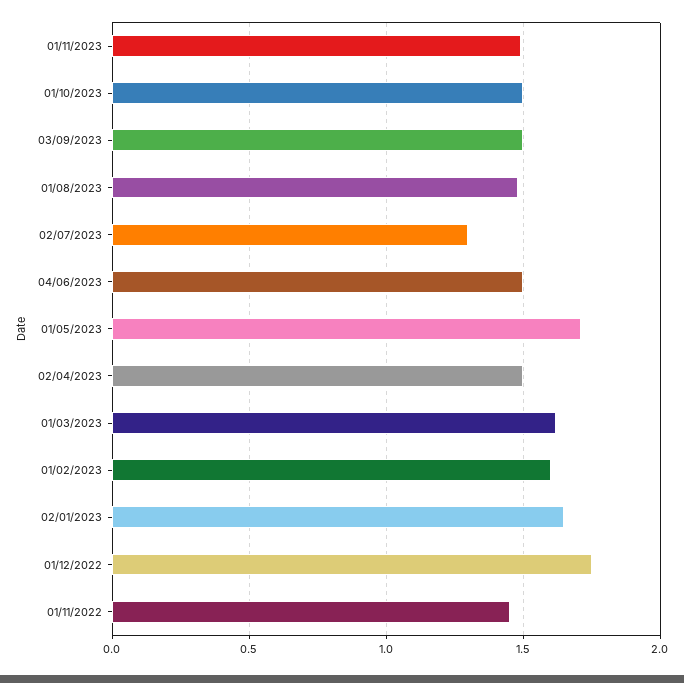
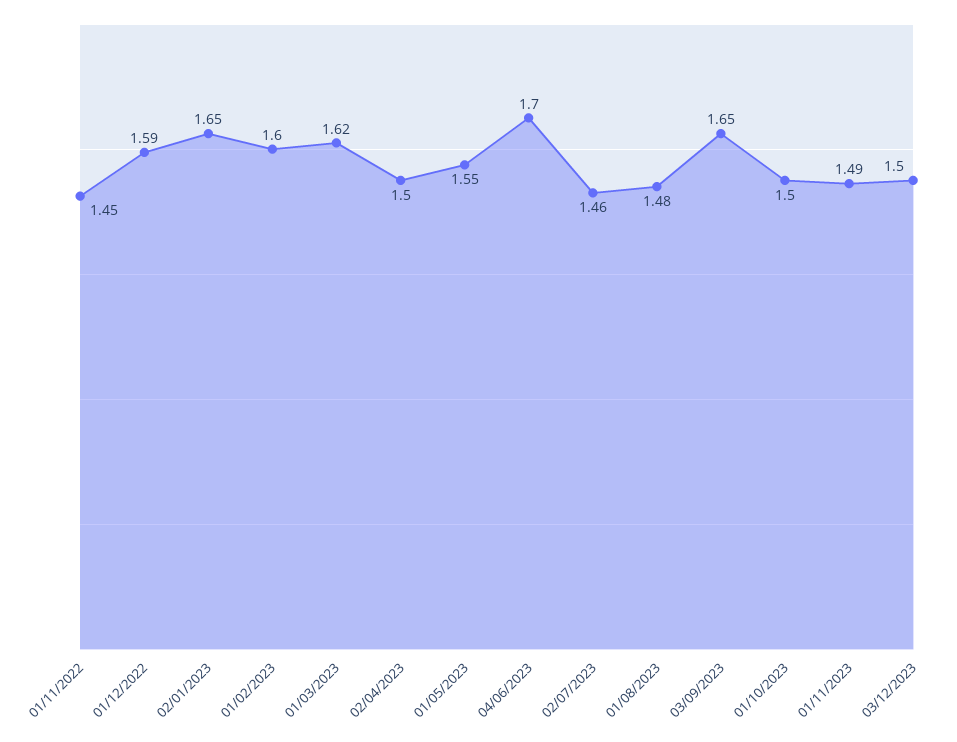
03/09/2023: 1.5 -> 1.65
02/07/2023: 1.3 -> 1.46
04/06/2023: 1.5 -> 1.7
01/05/2023: 1.7 -> 1.55
01/12/2022: 1.75 -> 1.59
03/12/2023: none -> 1.5

